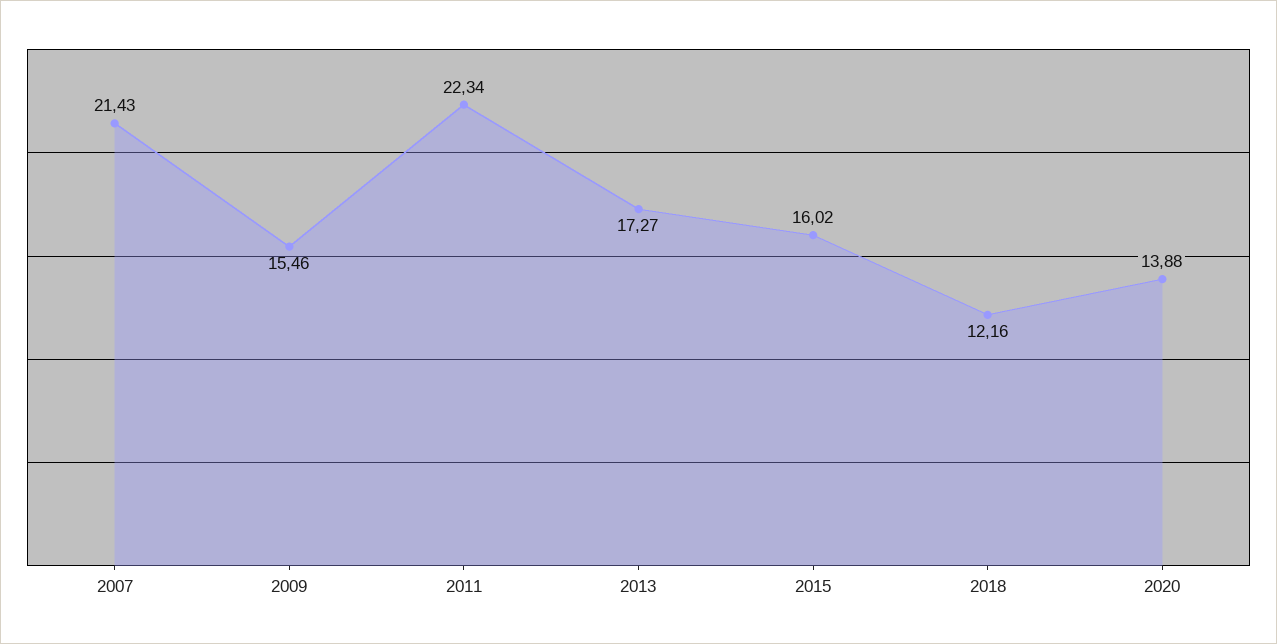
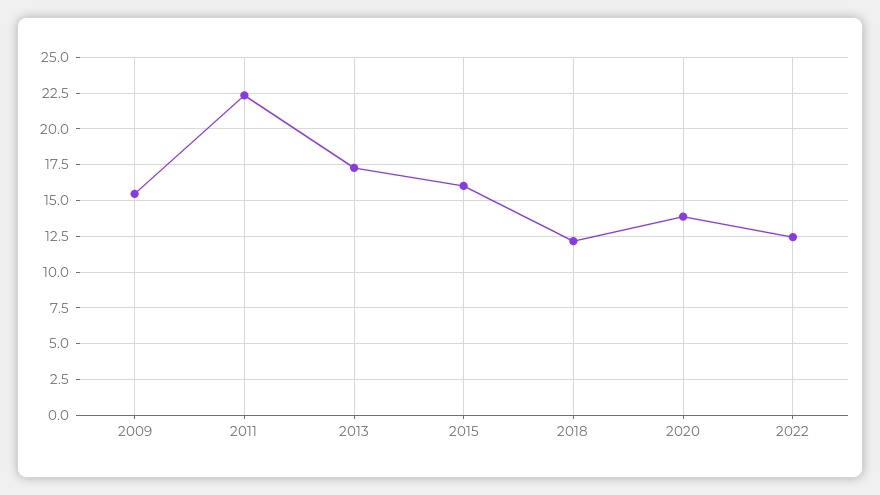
2007: 21.43 -> none
2022: none -> 12.5

